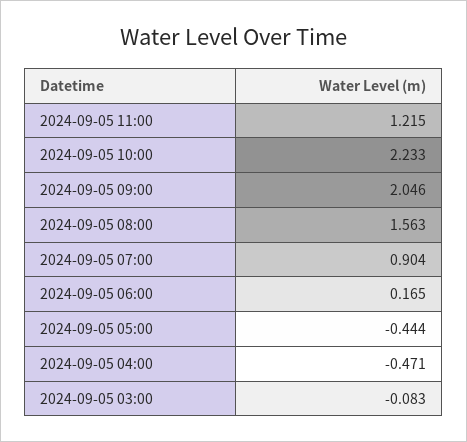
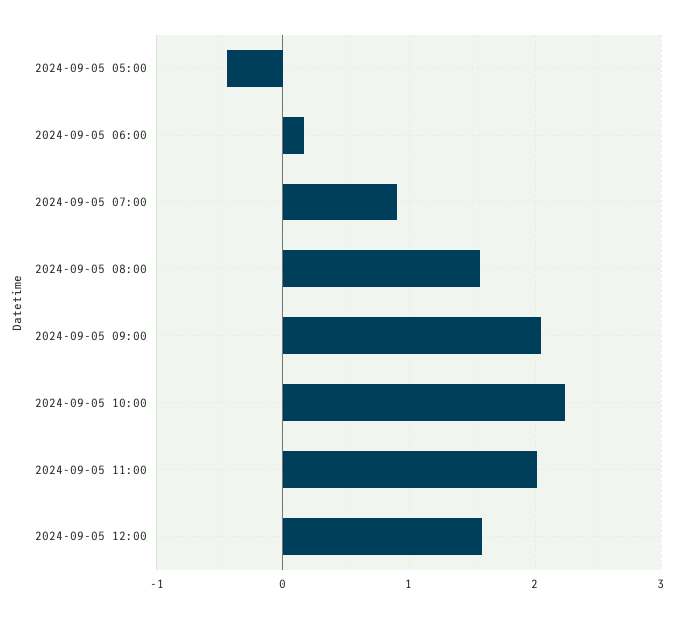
2024-09-05 11:00: 1.215 -> 2
2024-09-05 04:00: -0.471 -> none
2024-09-05 03:00: -0.083 -> none
2024-09-05 12:00: none -> 1.6

